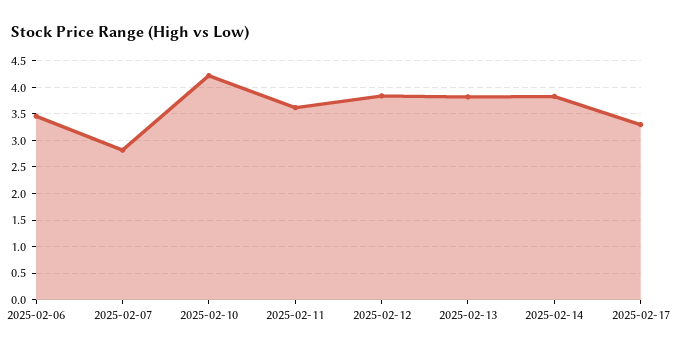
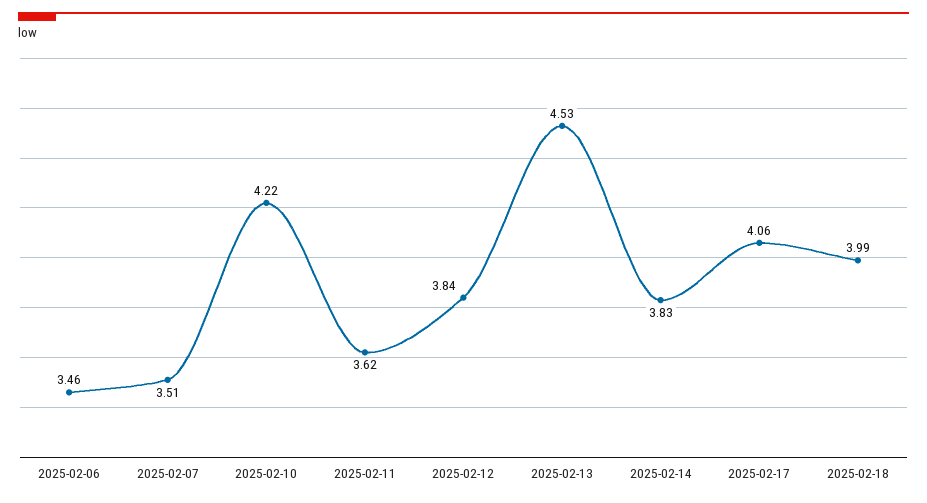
2025-02-07: 2.75 -> 3.51
2025-02-13: 3.75 -> 4.53
2025-02-17: 3.25 -> 4.06
2025-02-18: none -> 3.99

